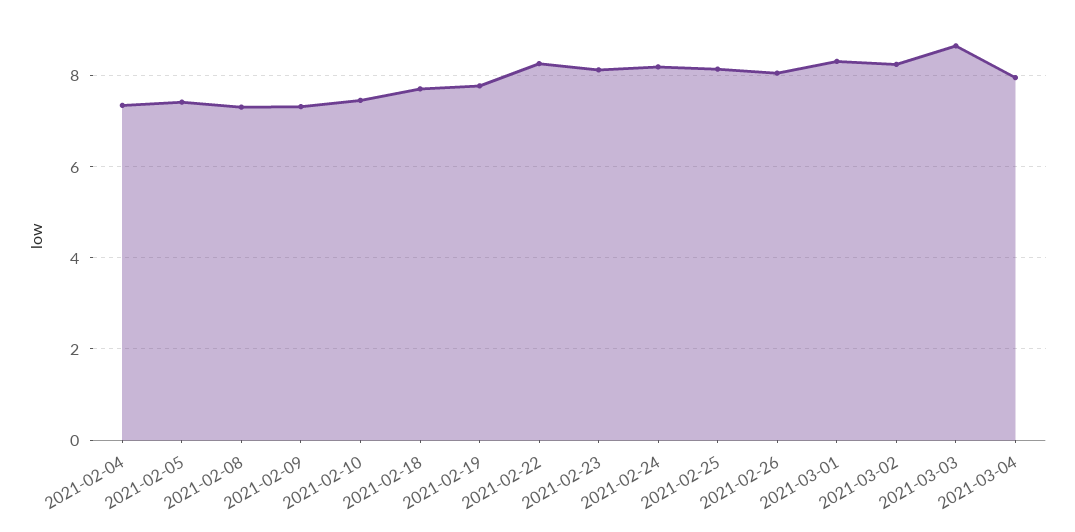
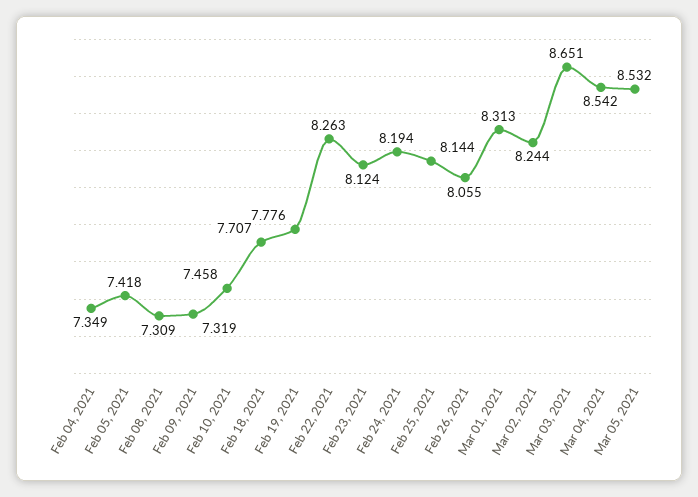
2021-03-04: 8 -> 8.542
Mar 05, 2021: none -> 8.532

